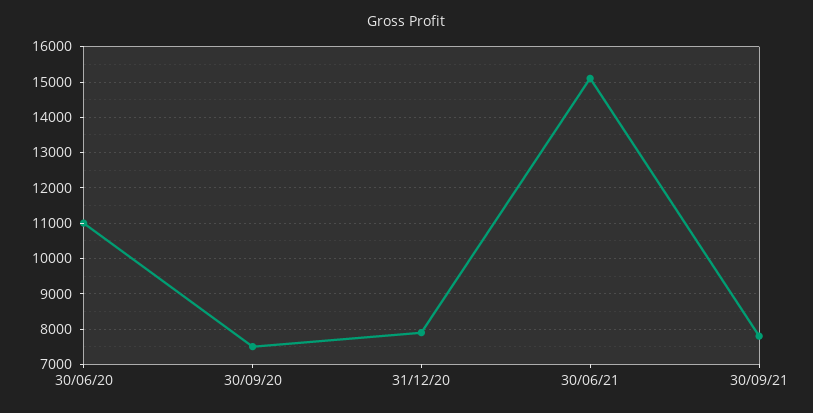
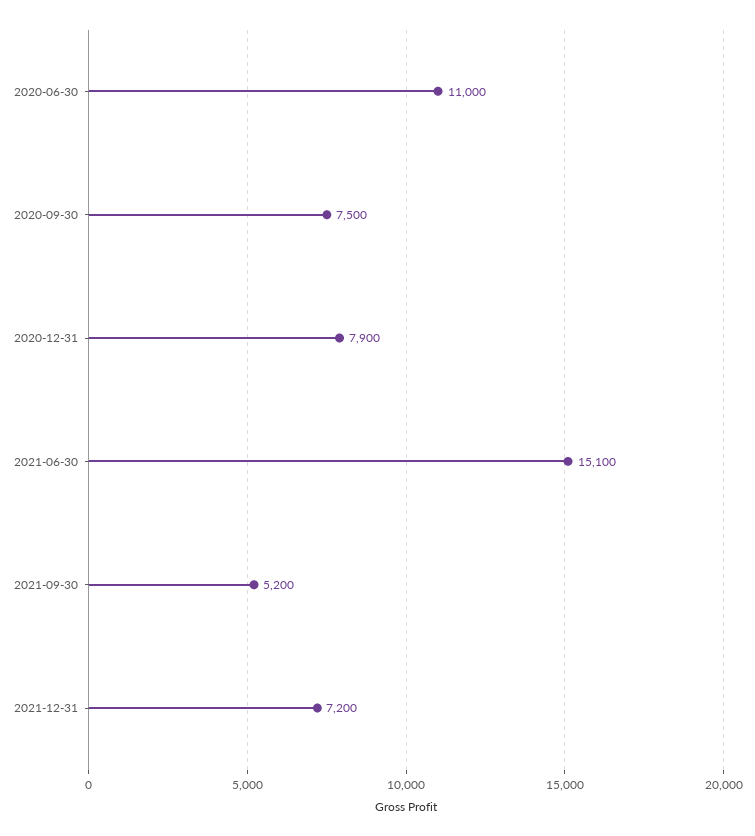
30/09/21: 7800 -> 5200
2021-12-31: none -> 7200

